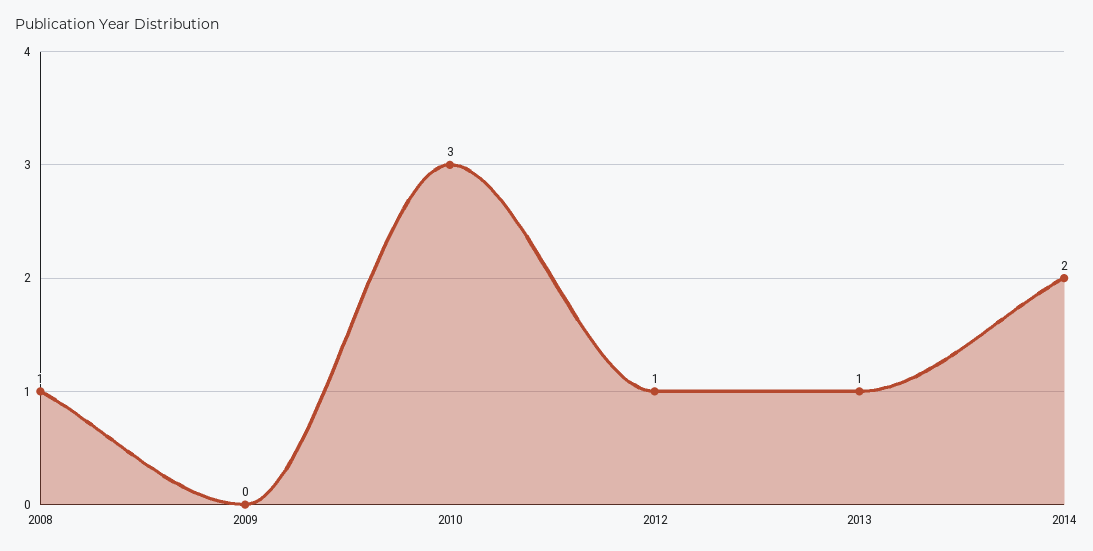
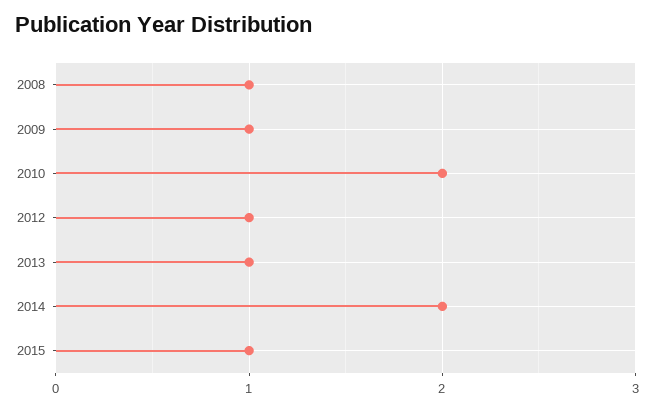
2009: 0 -> 1
2010: 3 -> 2
2015: none -> 1

